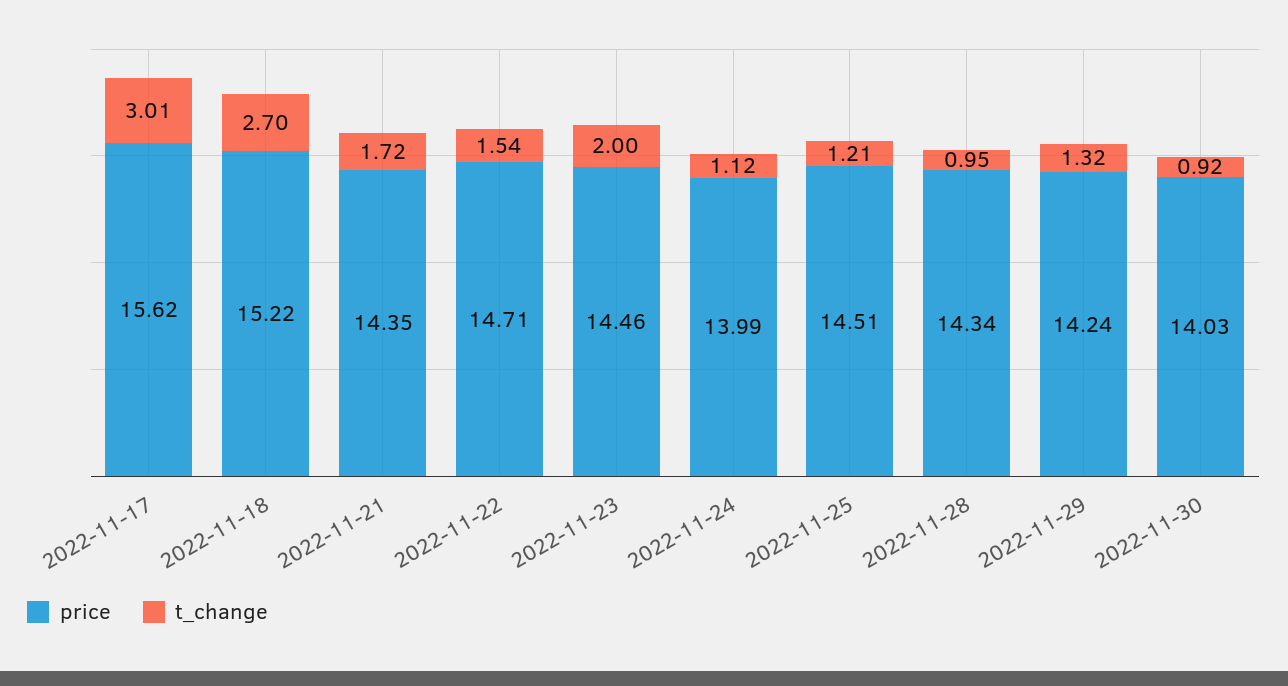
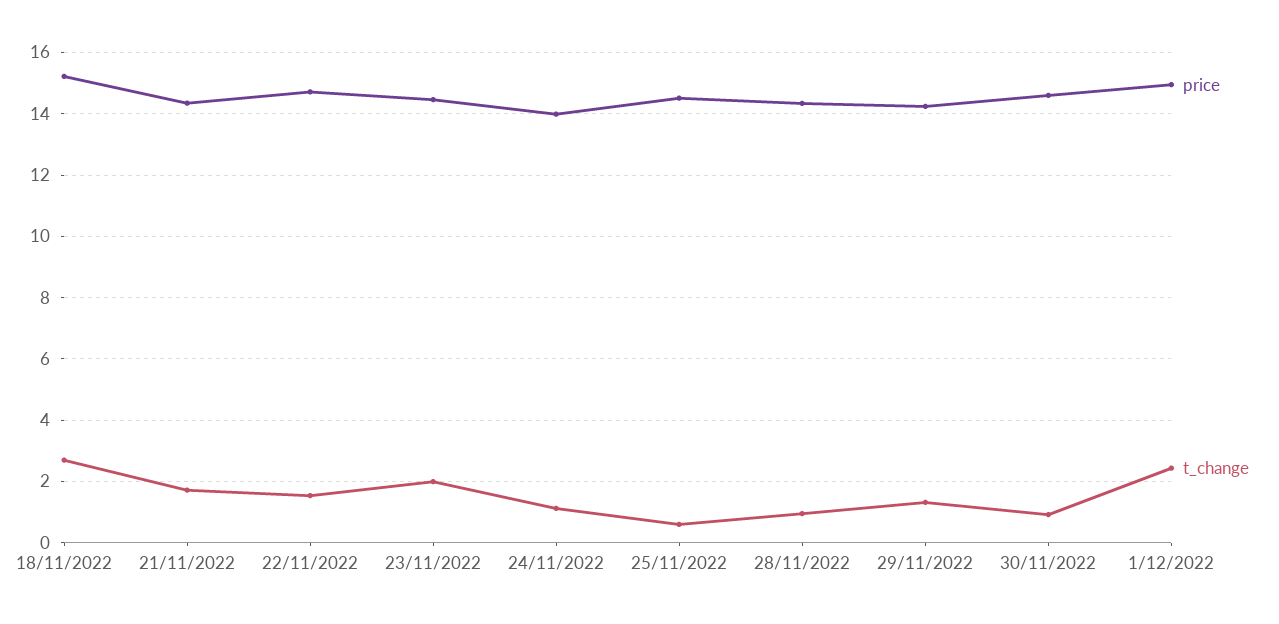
price, 2022-11-17: 15.62 -> none
t_change, 2022-11-17: 3.01 -> none
t_change, 2022-11-25: 1.21 -> 0.6
price, 2022-11-30: 14.03 -> 14.6
price, 1/12/2022: none -> 15
t_change, 1/12/2022: none -> 2.4

